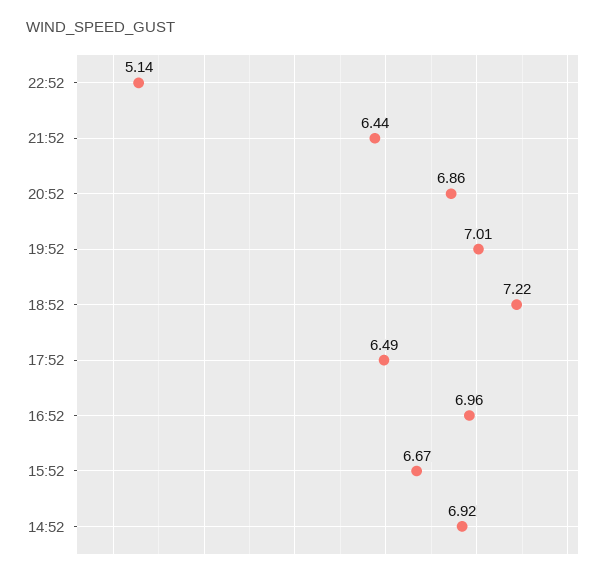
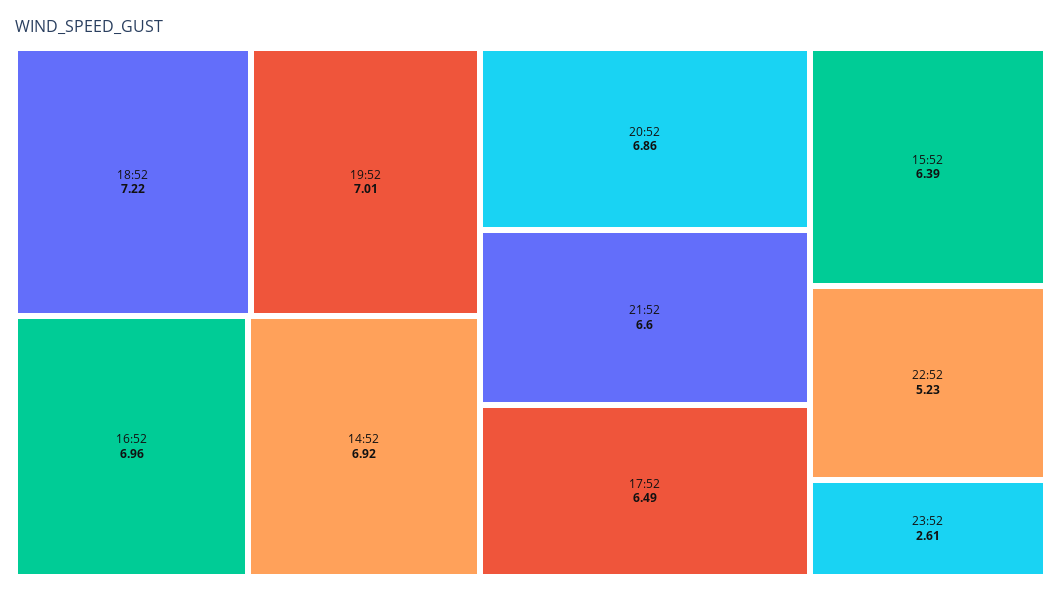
22:52: 5.14 -> 5.23
21:52: 6.44 -> 6.6
15:52: 6.67 -> 6.39
23:52: none -> 2.61

